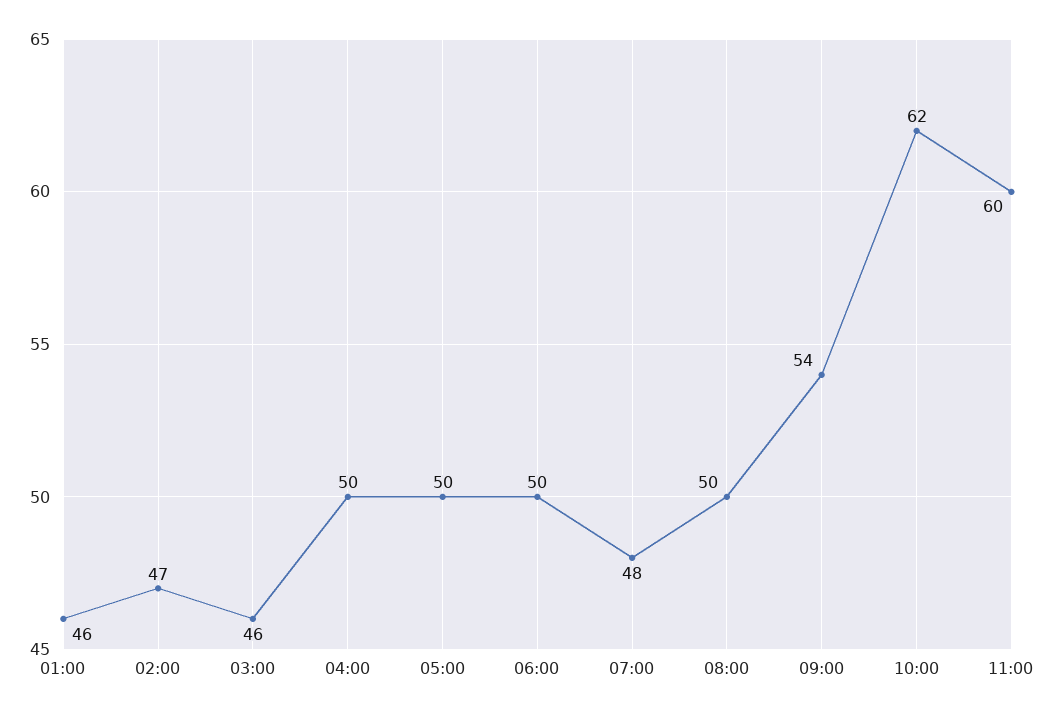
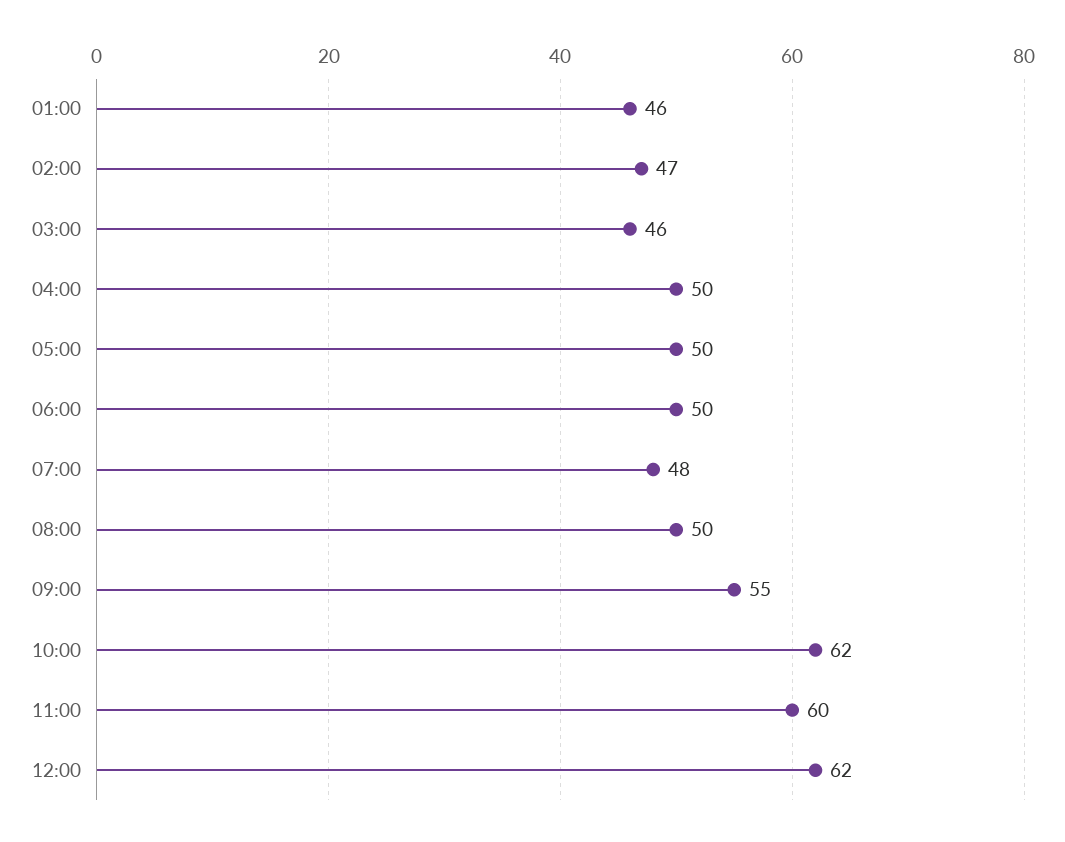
09:00: 54 -> 55
12:00: none -> 62

